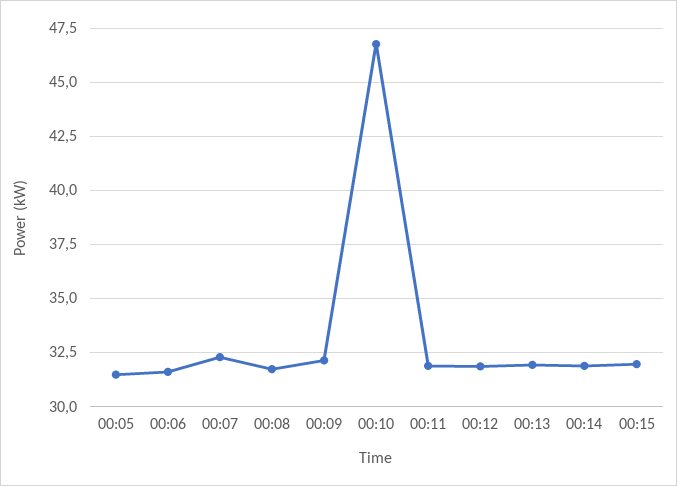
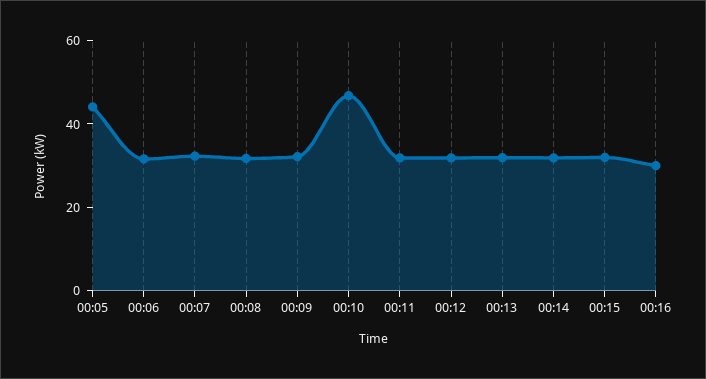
00:05: 31.5 -> 45
00:16: none -> 30

